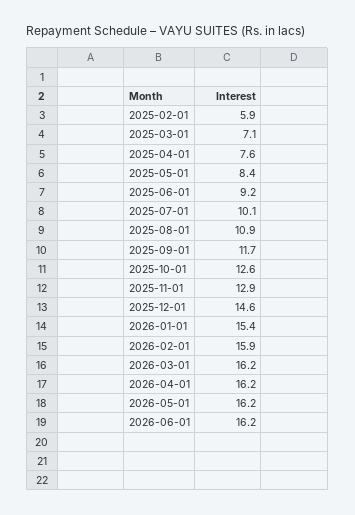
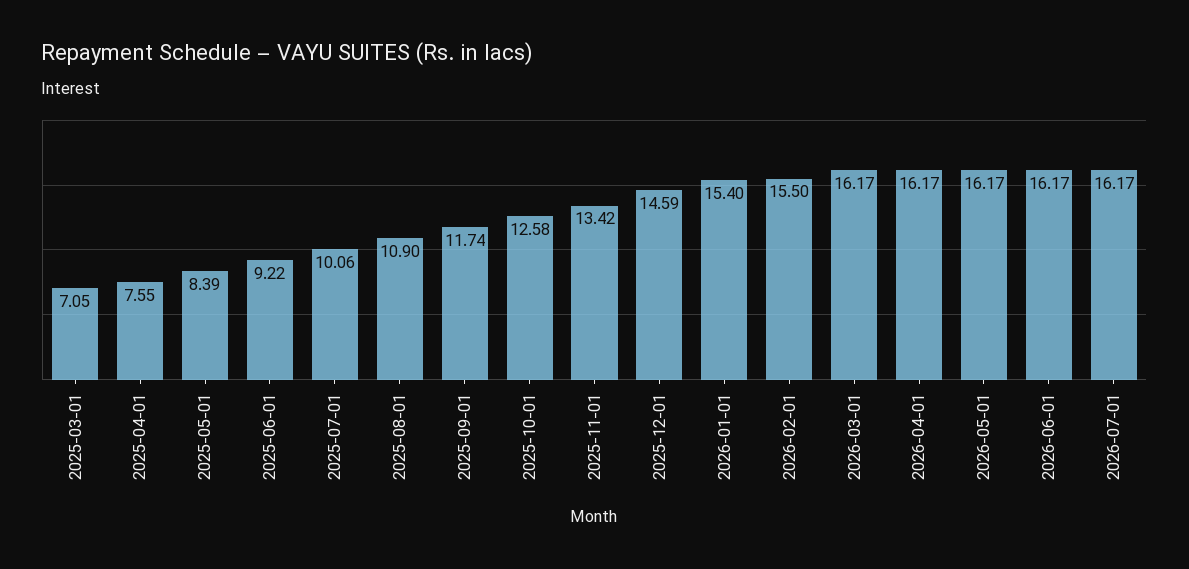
2025-02-01: 5.9 -> none
2025-11-01: 12.9 -> 13.42
2026-02-01: 15.9 -> 15.5
2026-07-01: none -> 16.17

